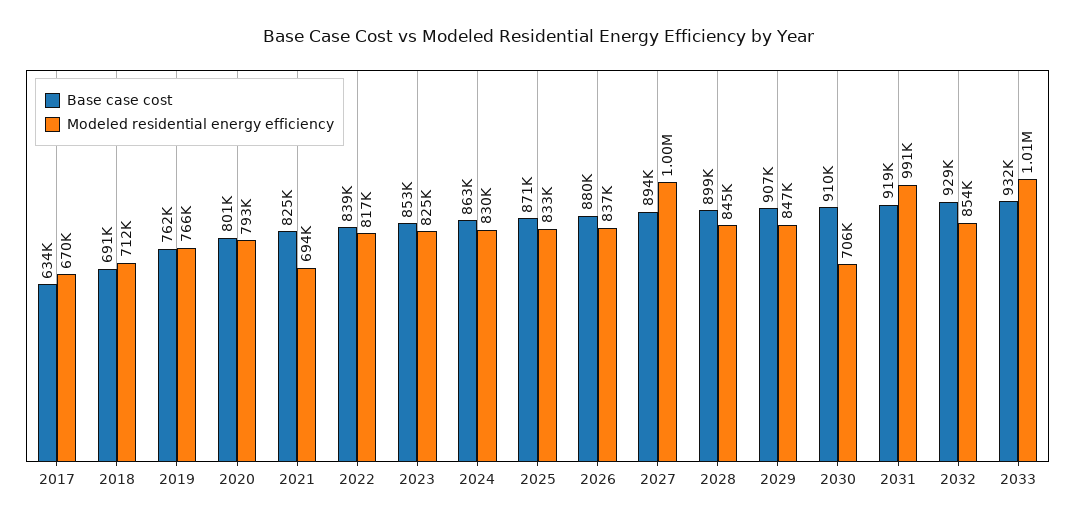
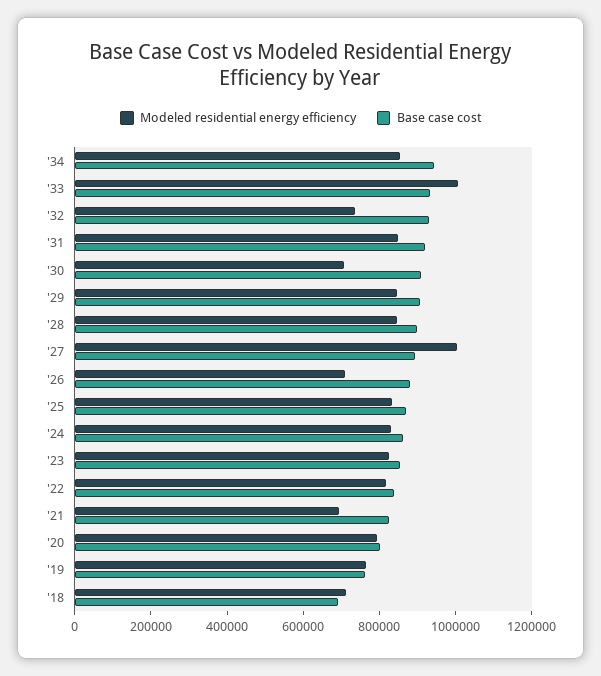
Base case cost, 2017: 634000 -> none
Modeled residential energy efficiency, 2017: 670000 -> none
Modeled residential energy efficiency, 2026: 837000 -> 700000
Modeled residential energy efficiency, 2031: 991000 -> 850000
Modeled residential energy efficiency, 2032: 854000 -> 750000
Modeled residential energy efficiency, '34: none -> 850000
Base case cost, '34: none -> 950000

